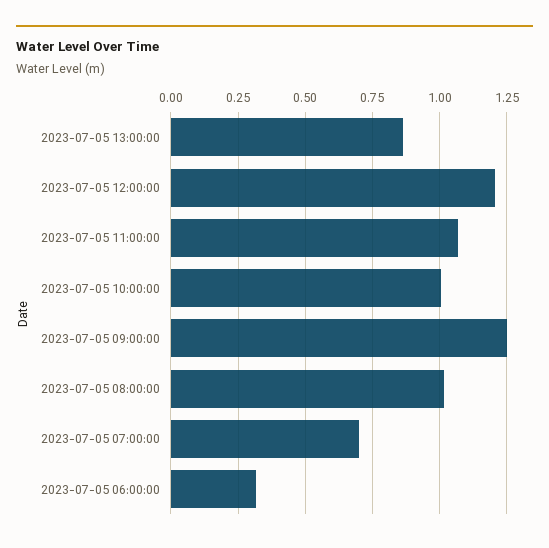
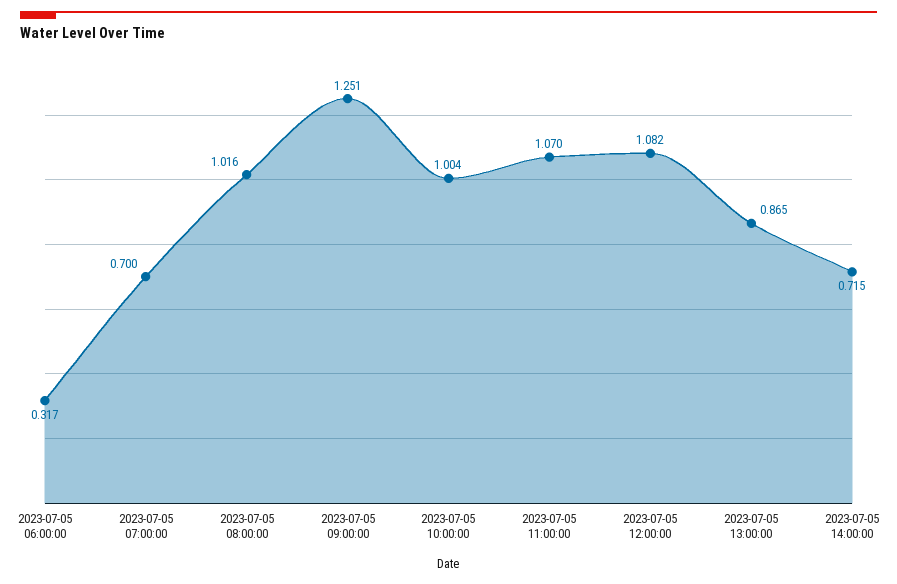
2023-07-05 12:00:00: 1.2 -> 1.082
2023-07-05 14:00:00: none -> 0.715

